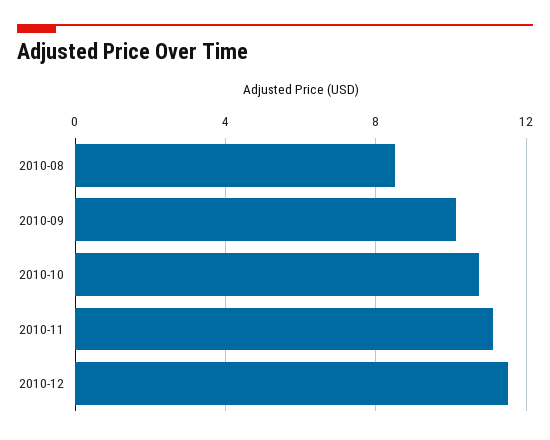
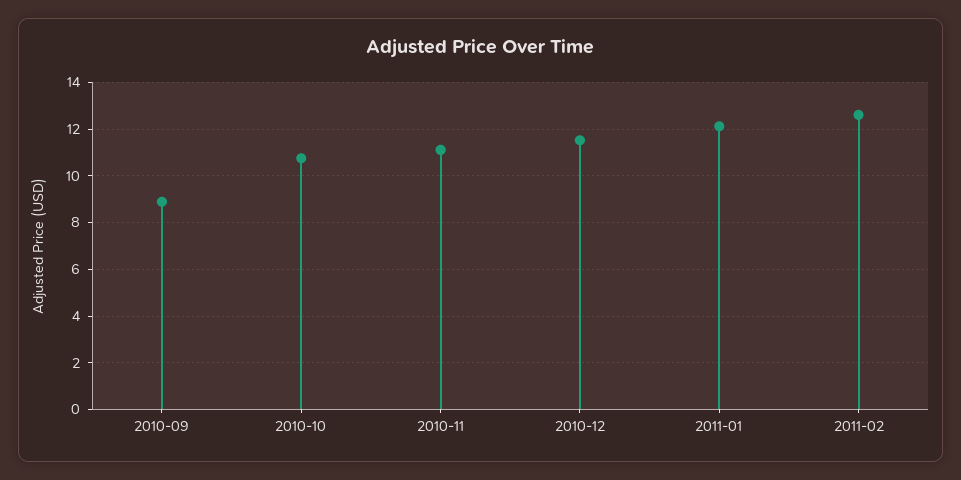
2010-08: 8.5 -> none
2010-09: 10 -> 9
2011-01: none -> 12
2011-02: none -> 12.5

